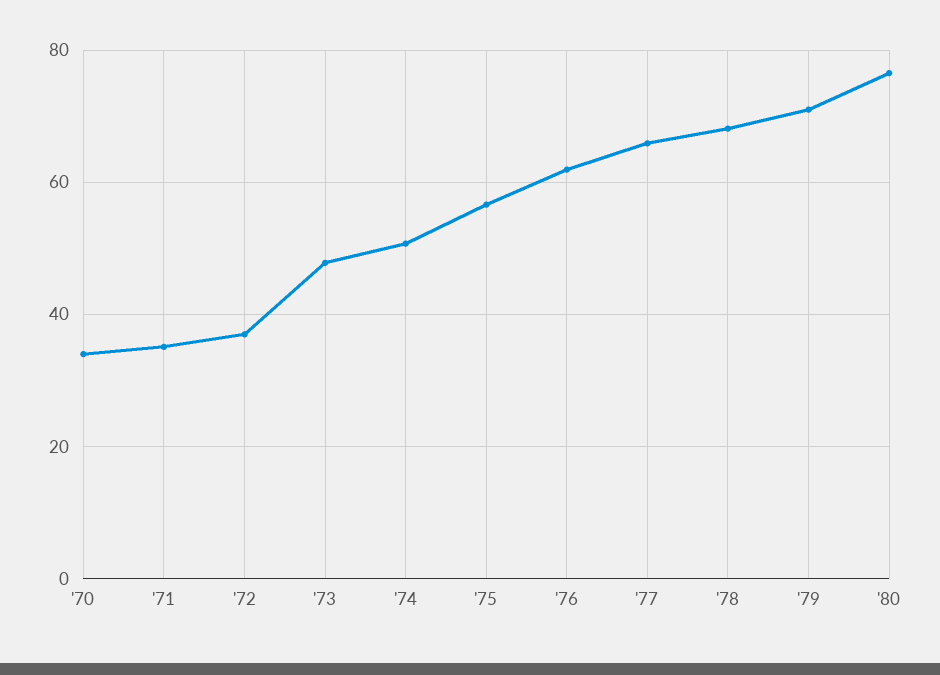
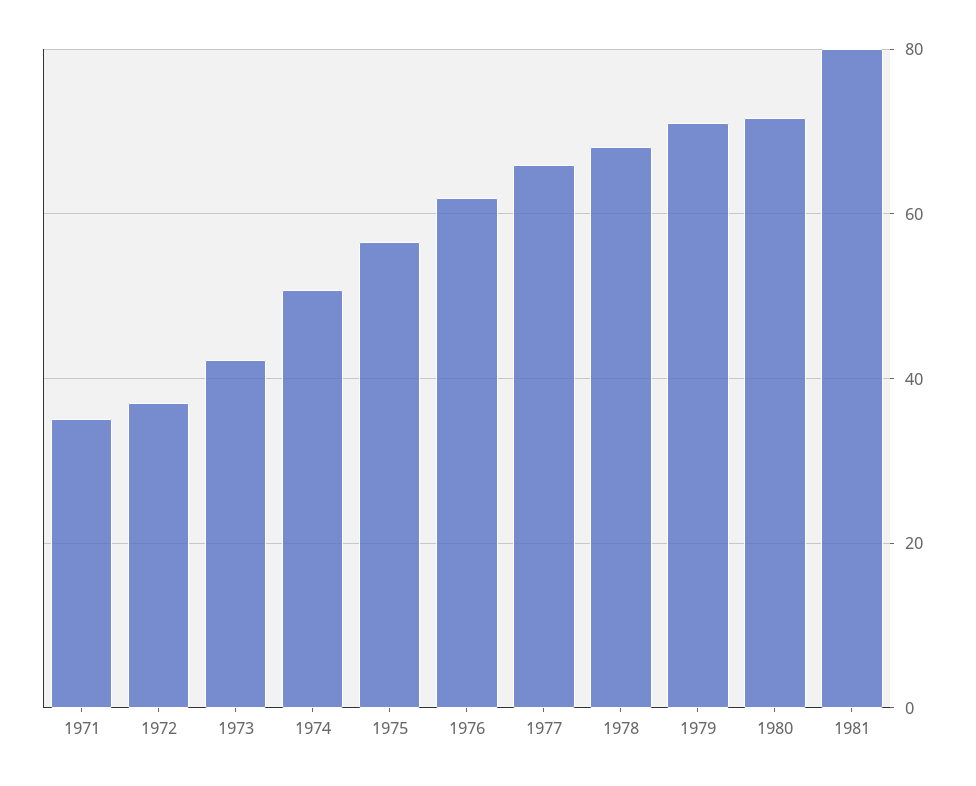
'70: 34 -> none
'73: 48 -> 42
'80: 76 -> 72
1981: none -> 80

